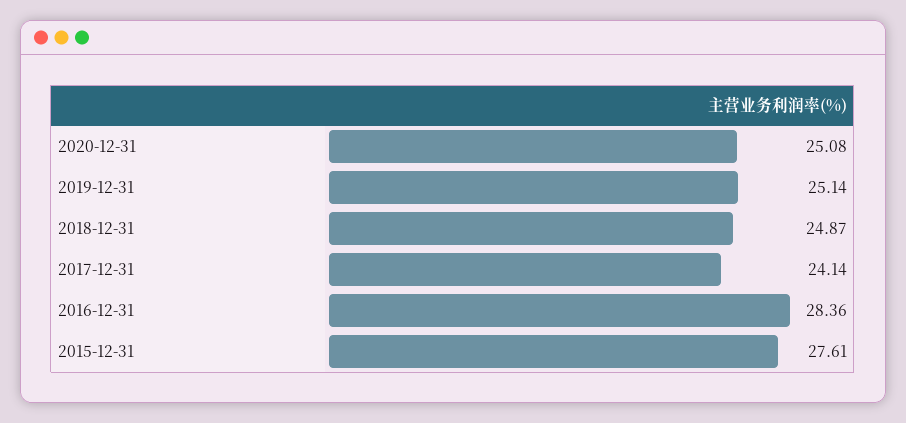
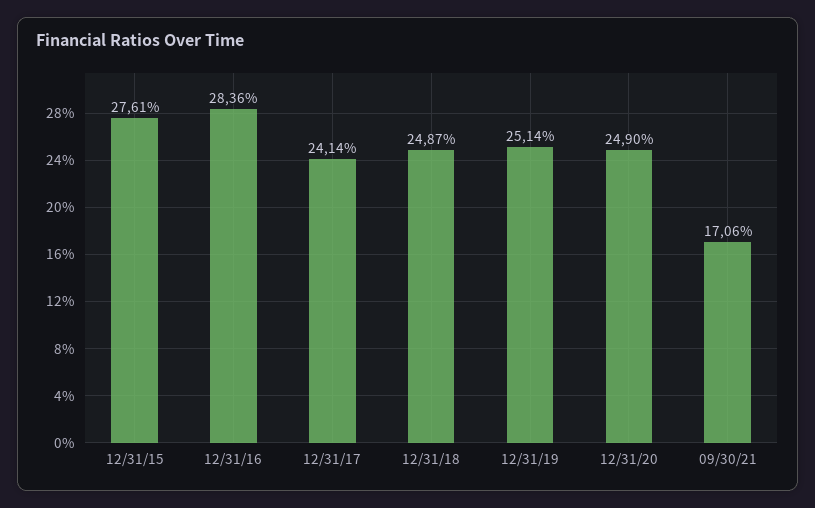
2020-12-31: 25.08 -> 24.9
09/30/21: none -> 17.06

